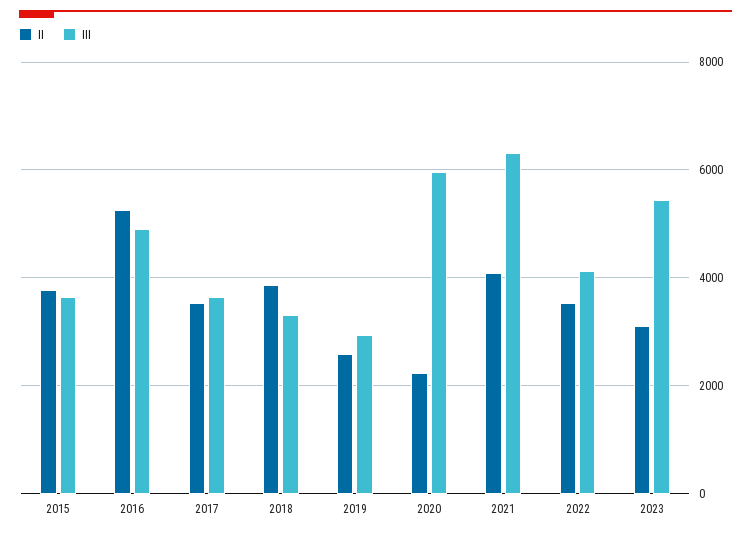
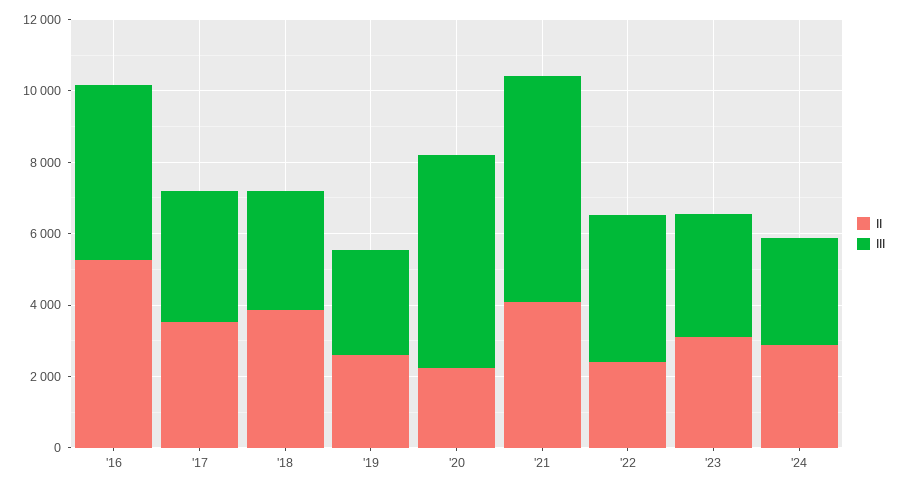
II, 2015: 3800 -> none
III, 2015: 3600 -> none
II, 2022: 3600 -> 2500
III, 2023: 5400 -> 3500
II, '24: none -> 3000
III, '24: none -> 3000

